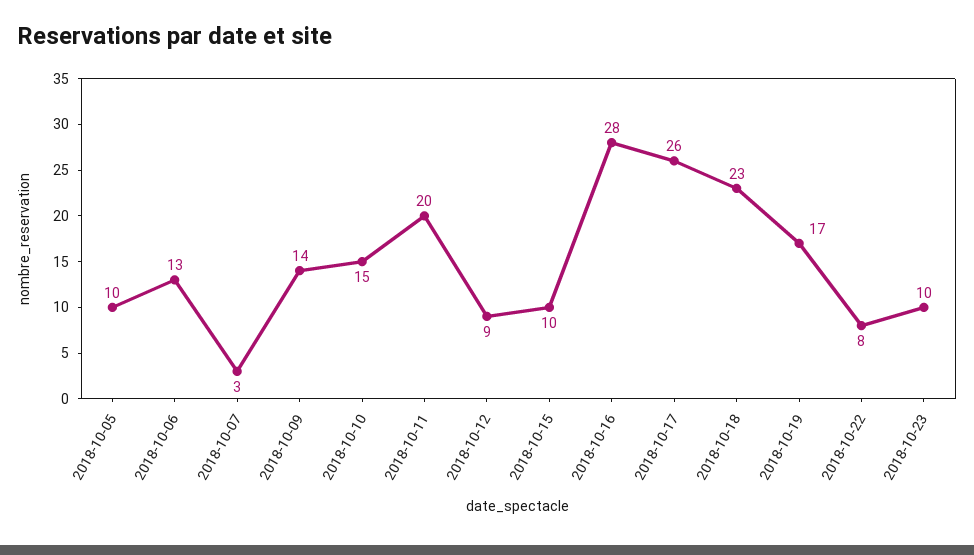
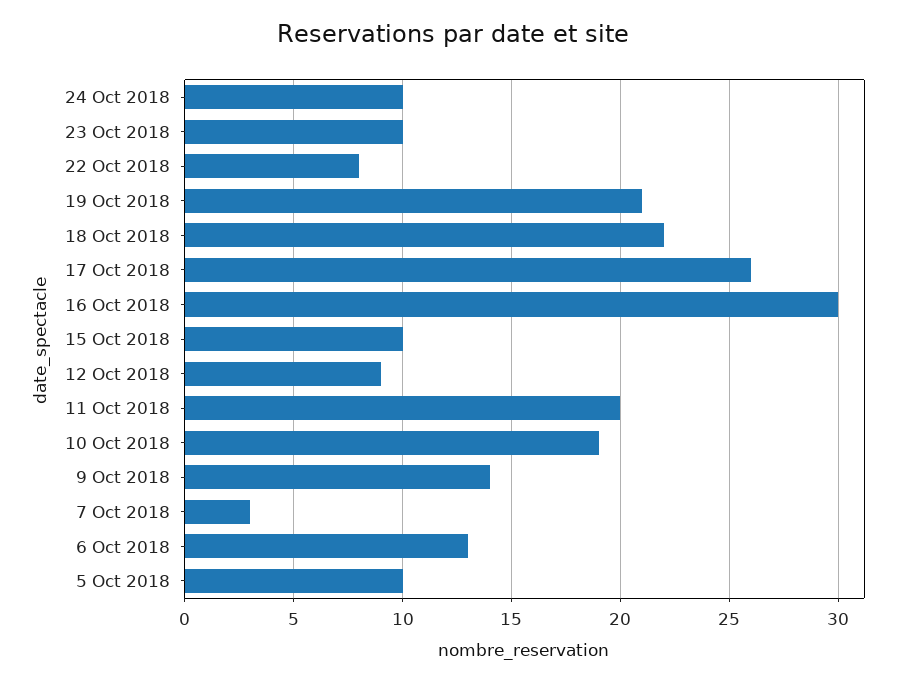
2018-10-10: 15 -> 19
2018-10-16: 28 -> 30
2018-10-18: 23 -> 22
2018-10-19: 17 -> 21
24 Oct 2018: none -> 10

